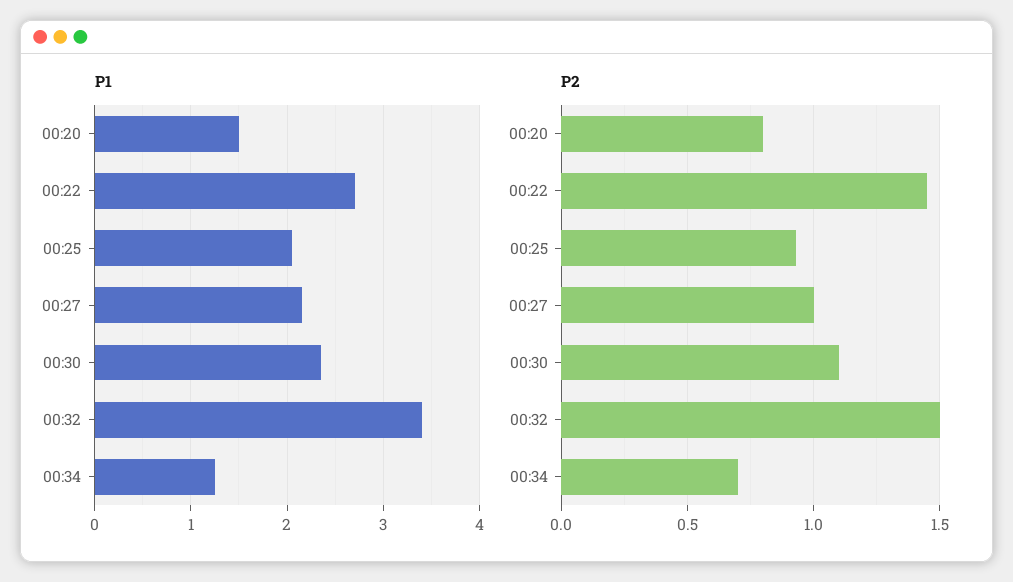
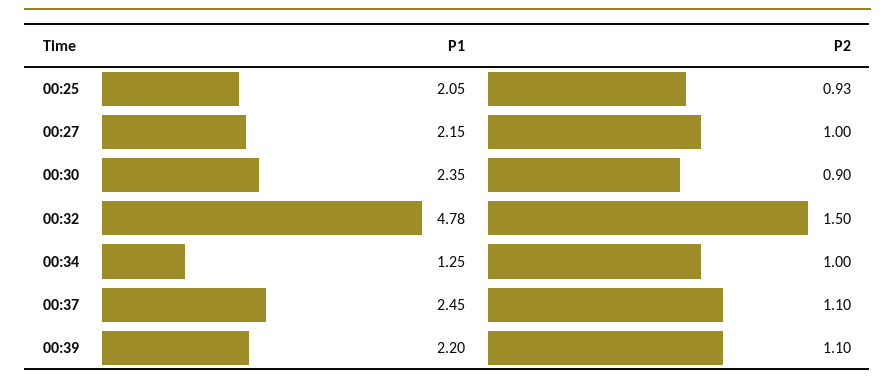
P1, 00:20: 1.5 -> none
P1, 00:22: 2.7 -> none
P1, 00:32: 3.4 -> 4.78
P2, 00:20: 0.8 -> none
P2, 00:22: 1.45 -> none
P2, 00:30: 1.1 -> 0.9
P2, 00:34: 0.7 -> 1
P1, 00:37: none -> 2.45
P2, 00:37: none -> 1.1
P1, 00:39: none -> 2.2
P2, 00:39: none -> 1.1

